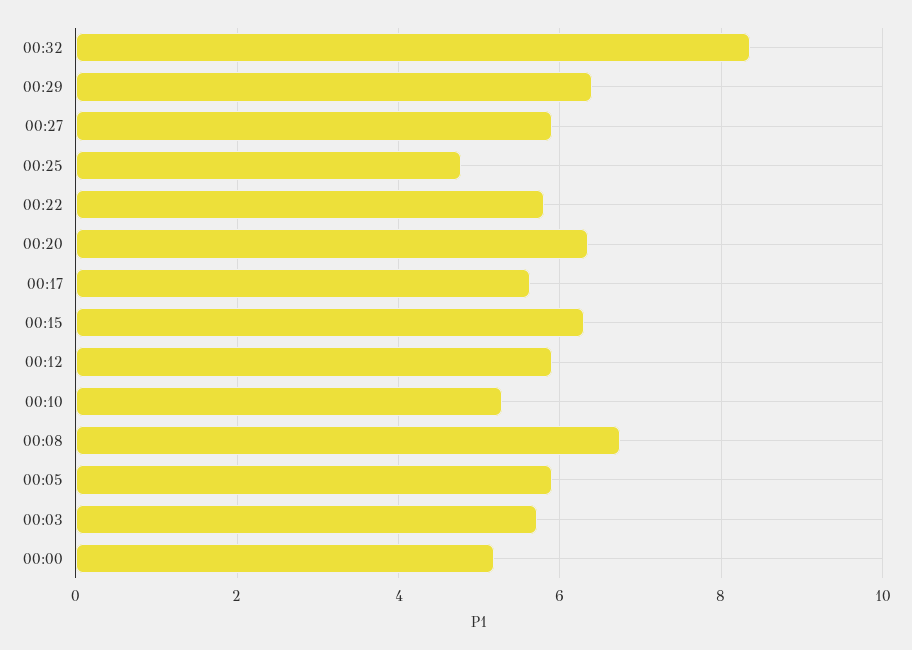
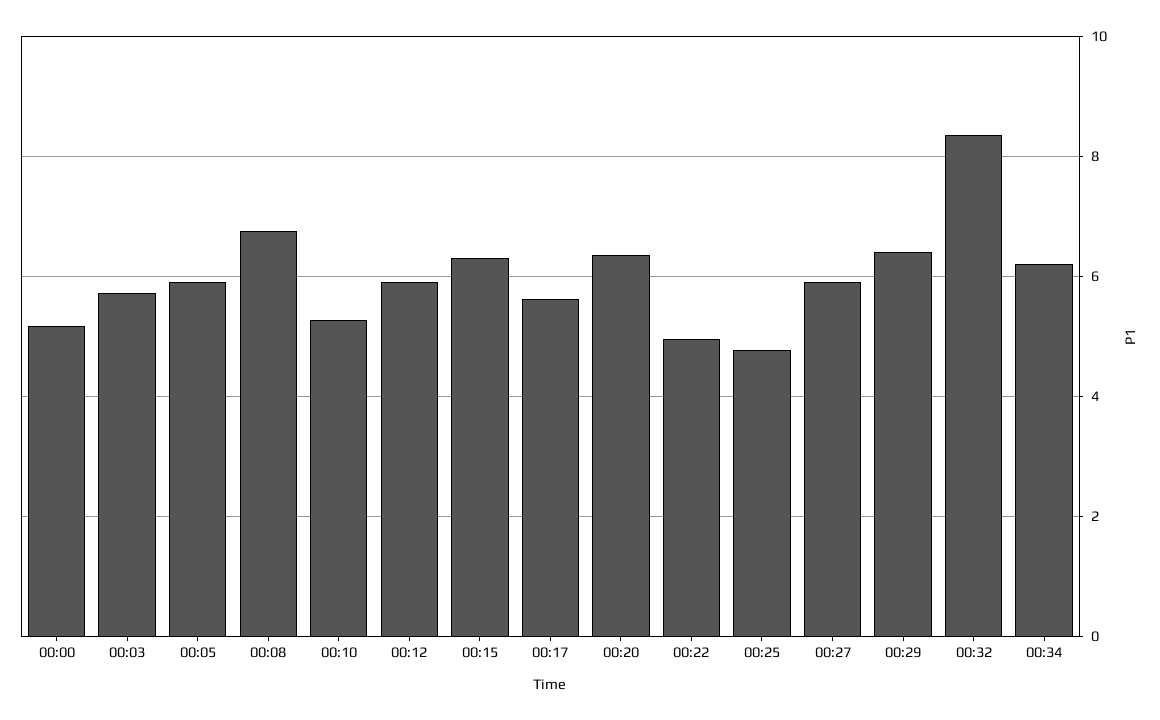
00:22: 5.8 -> 5
00:34: none -> 6.2

